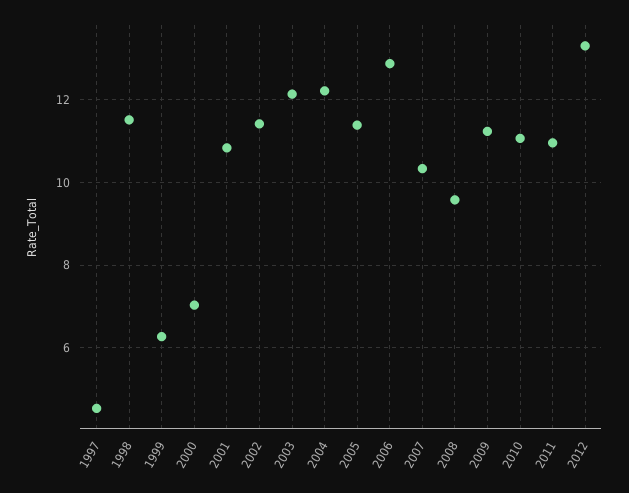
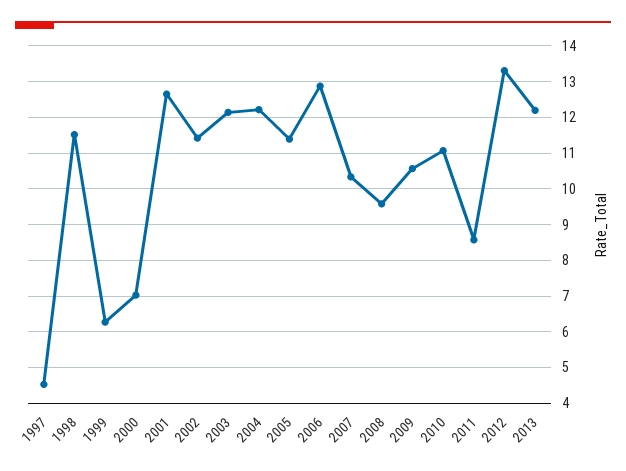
2001: 10.8 -> 12.6
2009: 11.2 -> 10.6
2011: 11 -> 8.6
2013: none -> 12.2

